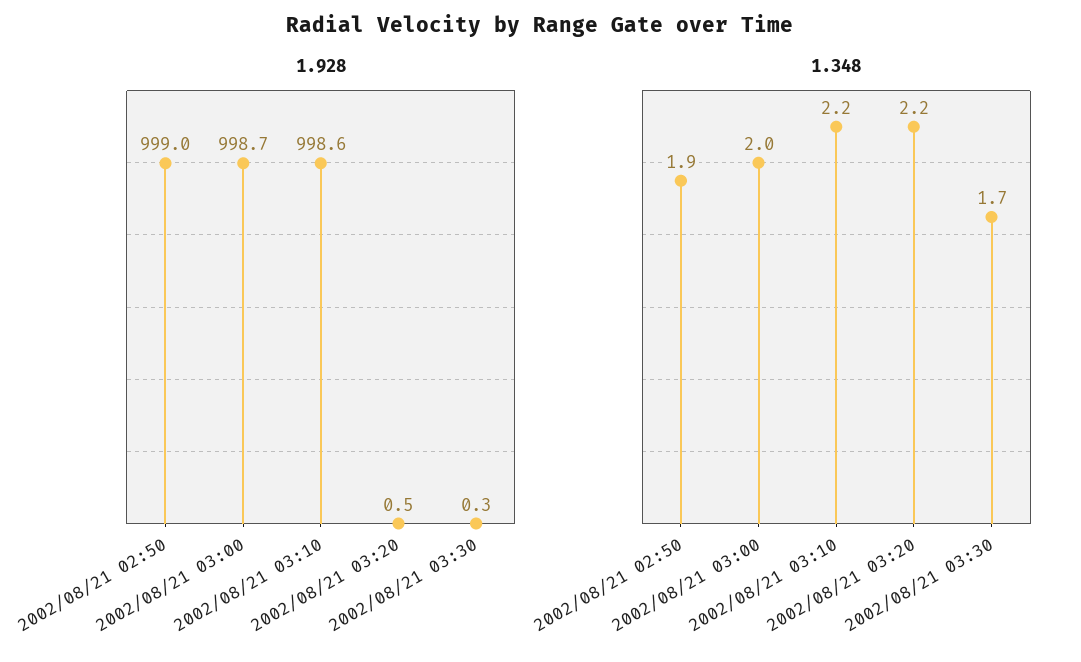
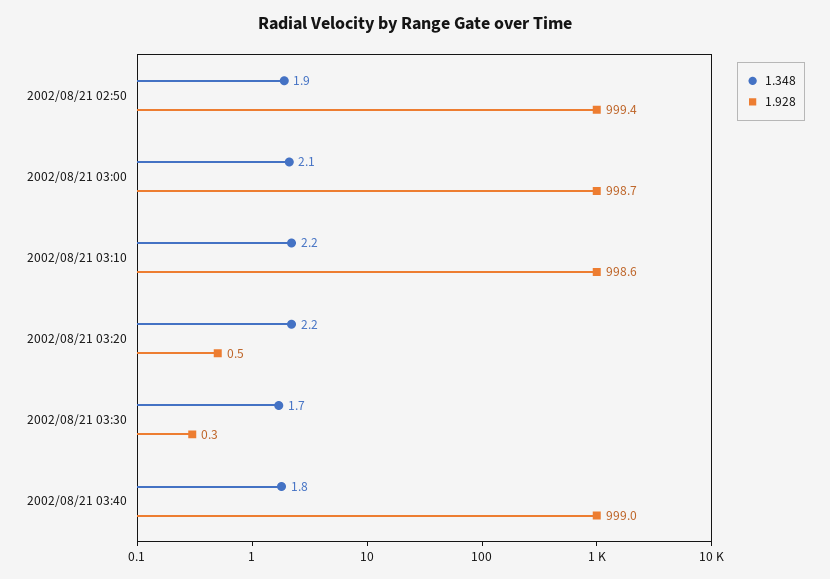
1.928, 2002/08/21 02:50: 999 -> 999.4
1.348, 2002/08/21 03:00: 2 -> 2.1
1.348, 2002/08/21 03:40: none -> 1.8
1.928, 2002/08/21 03:40: none -> 999

